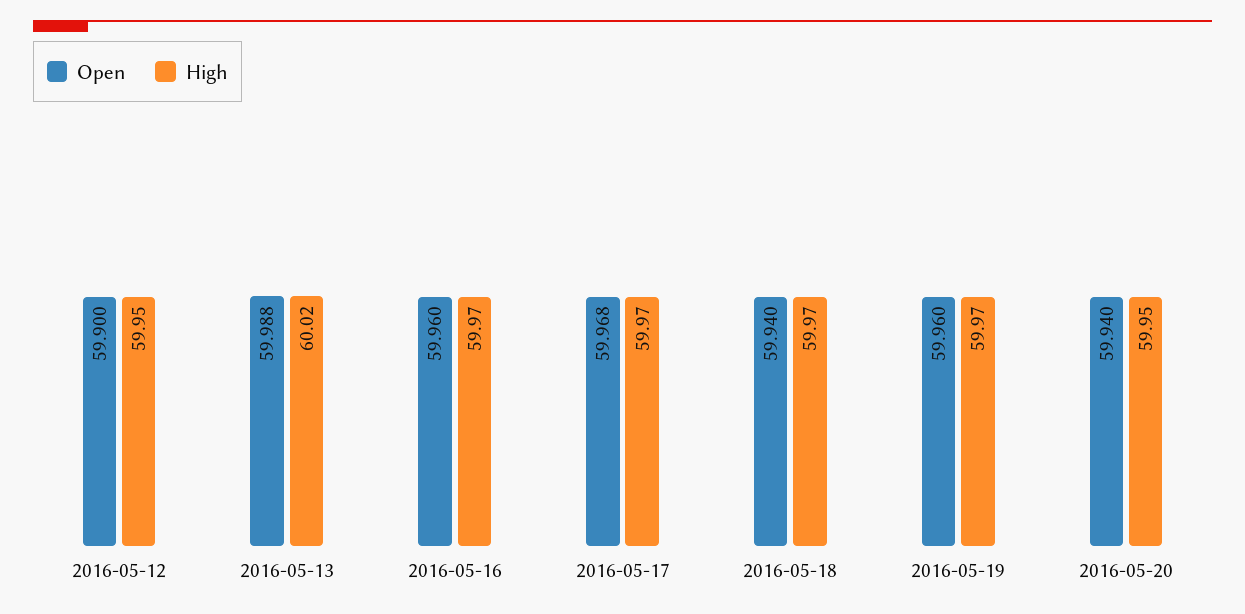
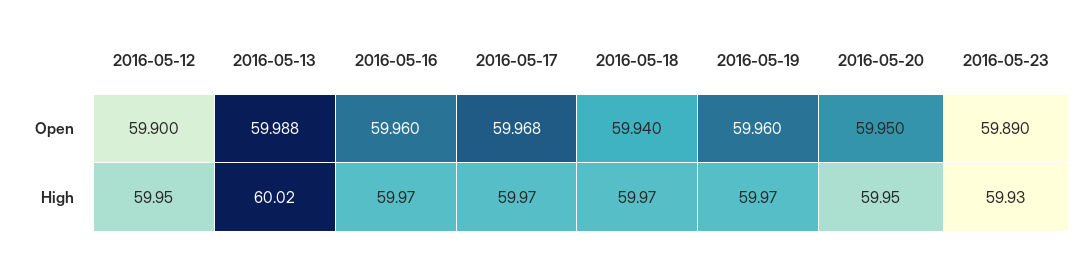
Open, 2016-05-20: 59.94 -> 59.95
Open, 2016-05-23: none -> 59.89
High, 2016-05-23: none -> 59.93

